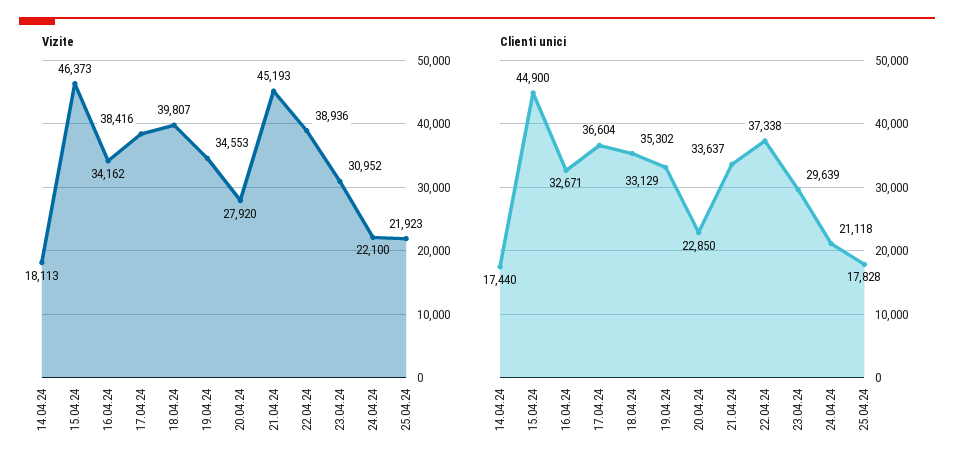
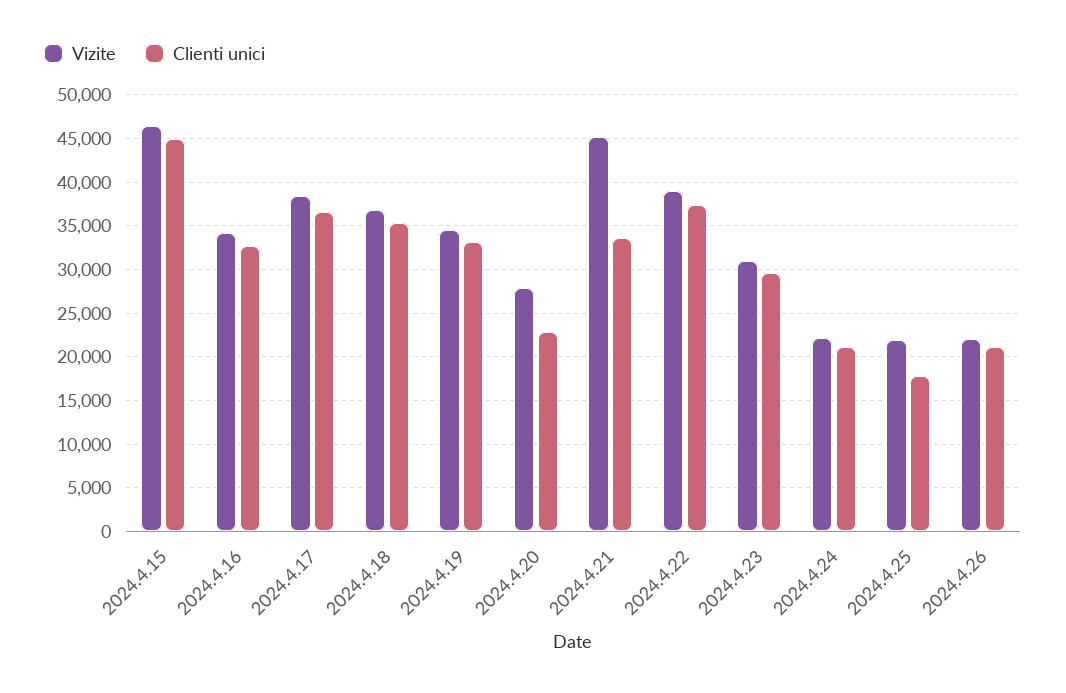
Vizite, 14.04.24: 18113 -> none
Vizite, 18.04.24: 39807 -> 37000
Clienti unici, 14.04.24: 17440 -> none
Vizite, 2024.4.26: none -> 22000
Clienti unici, 2024.4.26: none -> 21000

